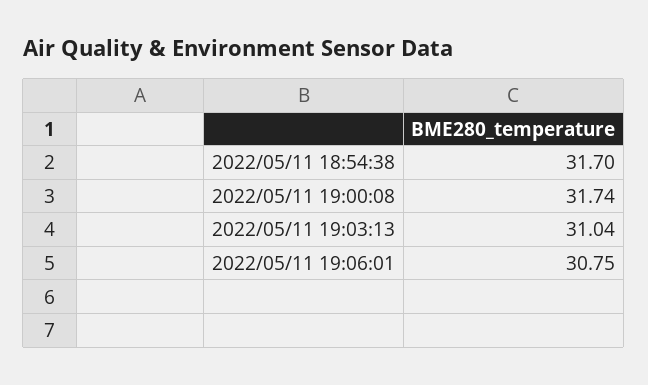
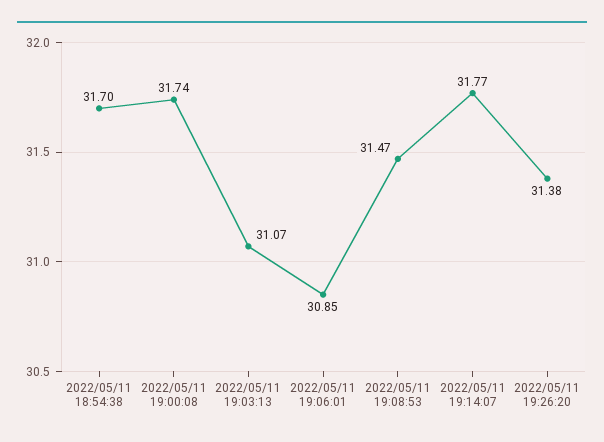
2022/05/11 19:03:13: 31.04 -> 31.07
2022/05/11 19:06:01: 30.75 -> 30.85
2022/05/11 19:08:53: none -> 31.47
2022/05/11 19:14:07: none -> 31.77
2022/05/11 19:26:20: none -> 31.38

